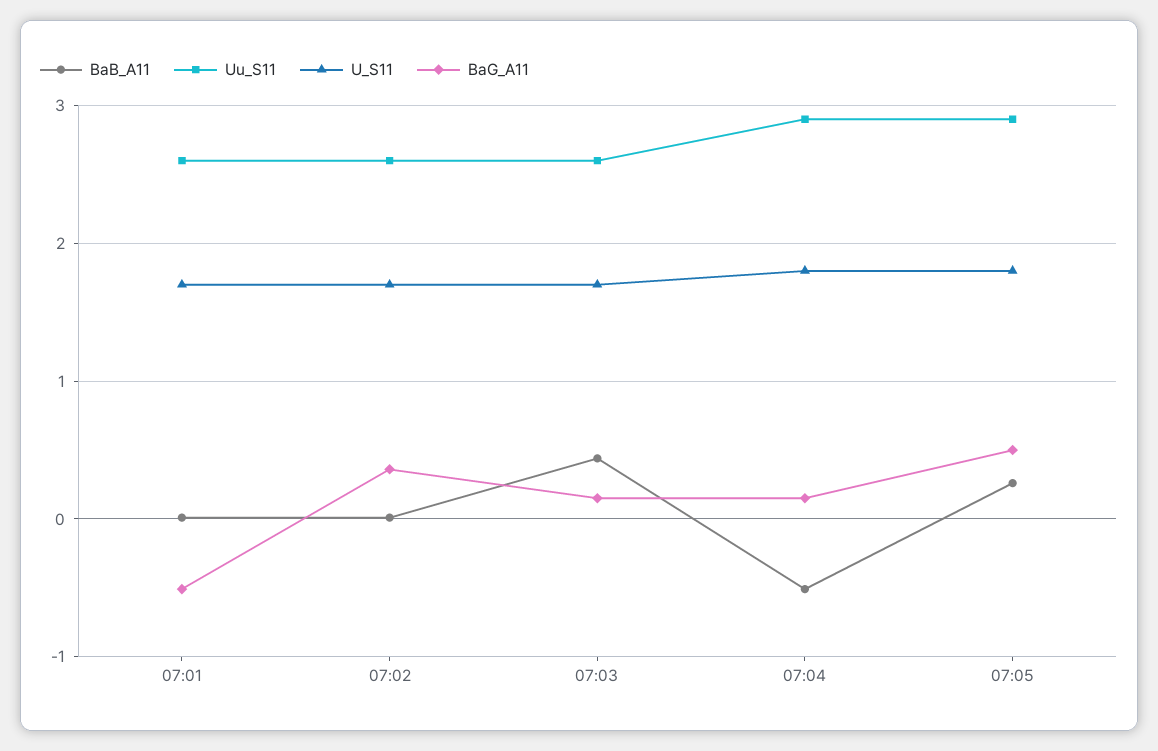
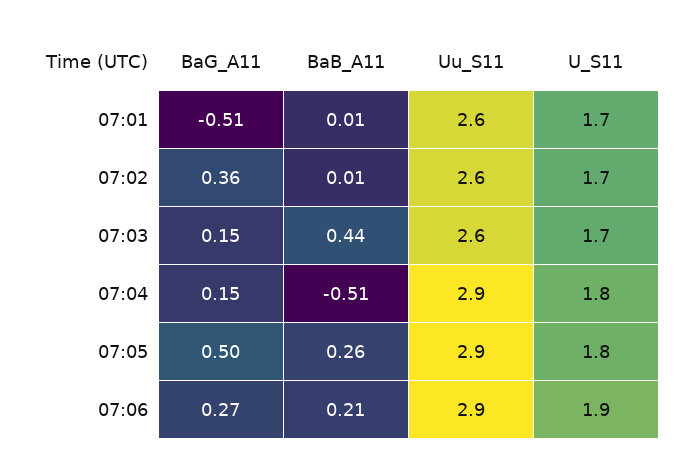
BaG_A11, 07:06: none -> 0.27
BaB_A11, 07:06: none -> 0.21
Uu_S11, 07:06: none -> 2.9
U_S11, 07:06: none -> 1.9

